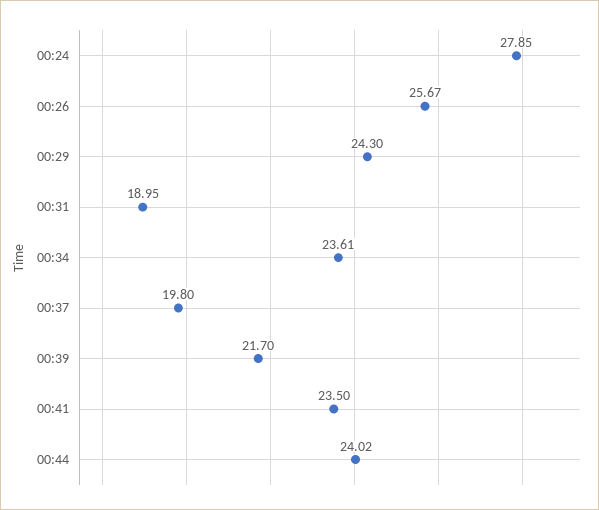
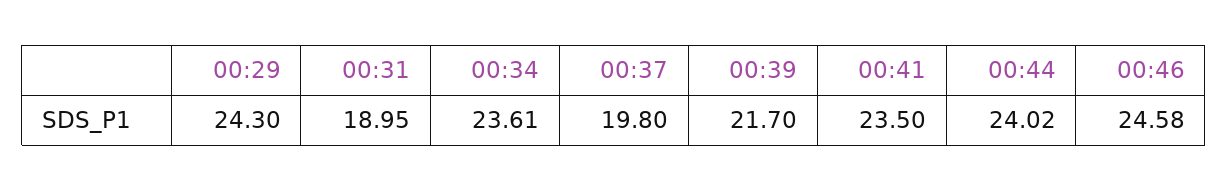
00:24: 27.85 -> none
00:26: 25.67 -> none
00:46: none -> 24.58

